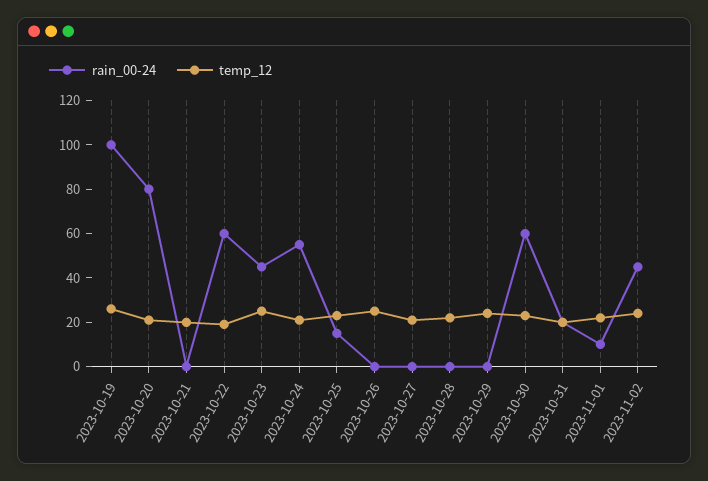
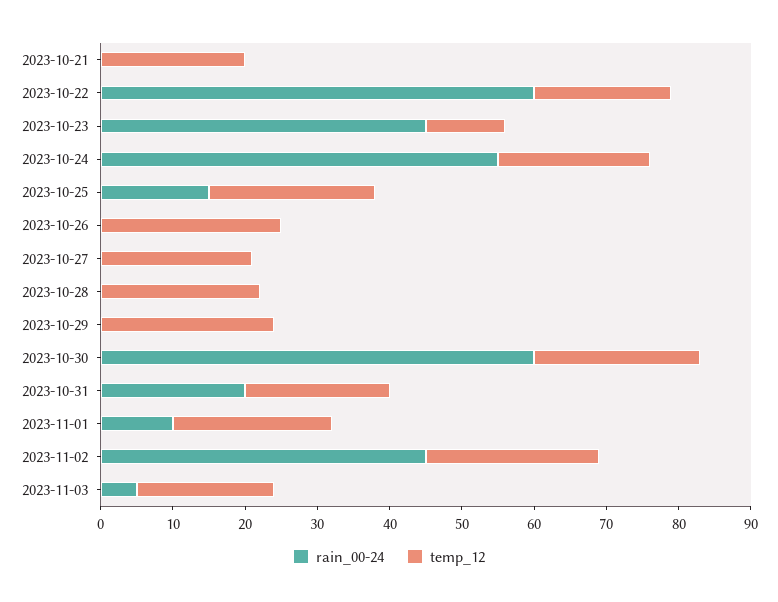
rain_00-24, 2023-10-19: 100 -> none
temp_12, 2023-10-19: 25 -> none
rain_00-24, 2023-10-20: 80 -> none
temp_12, 2023-10-20: 20 -> none
temp_12, 2023-10-23: 25 -> 10
rain_00-24, 2023-11-03: none -> 5
temp_12, 2023-11-03: none -> 20

